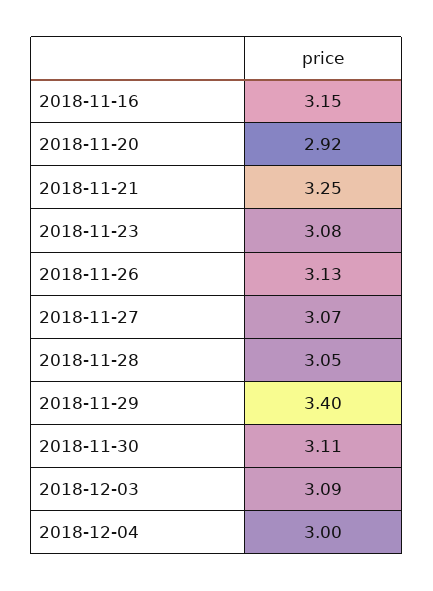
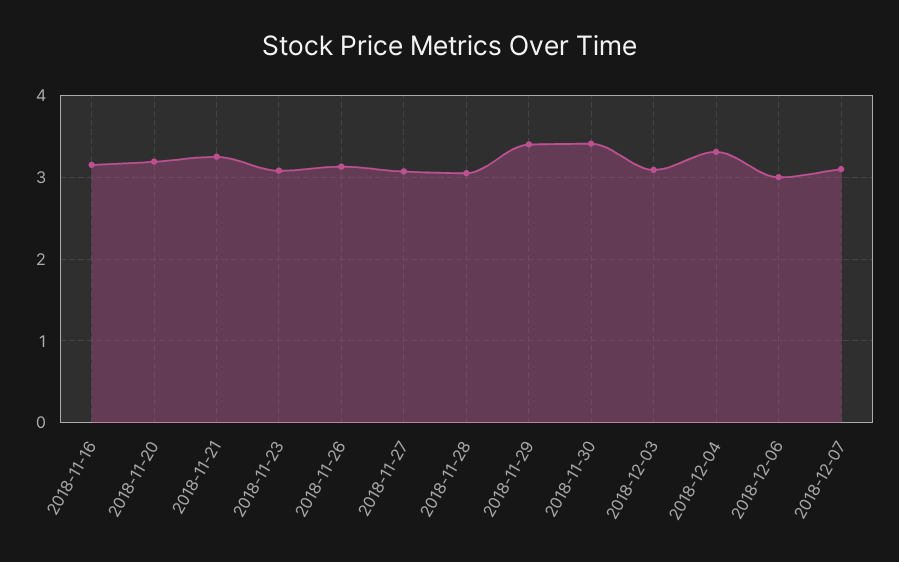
2018-11-20: 2.92 -> 3.2
2018-11-30: 3.11 -> 3.4
2018-12-04: 3 -> 3.3
2018-12-06: none -> 3
2018-12-07: none -> 3.1

